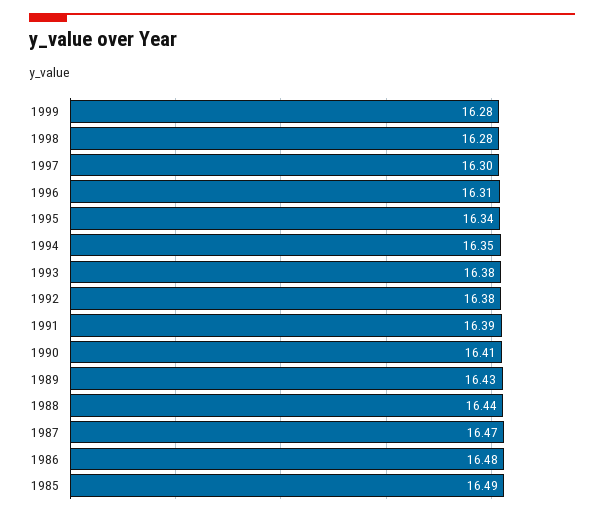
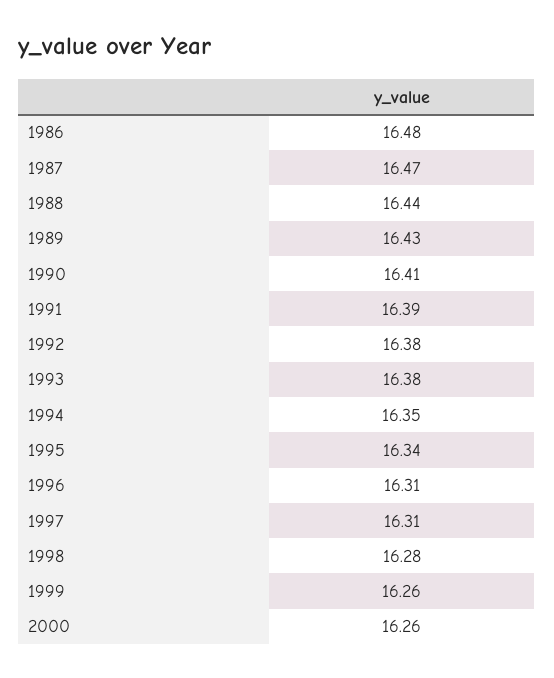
1999: 16.28 -> 16.26
1997: 16.3 -> 16.31
1985: 16.49 -> none
2000: none -> 16.26

